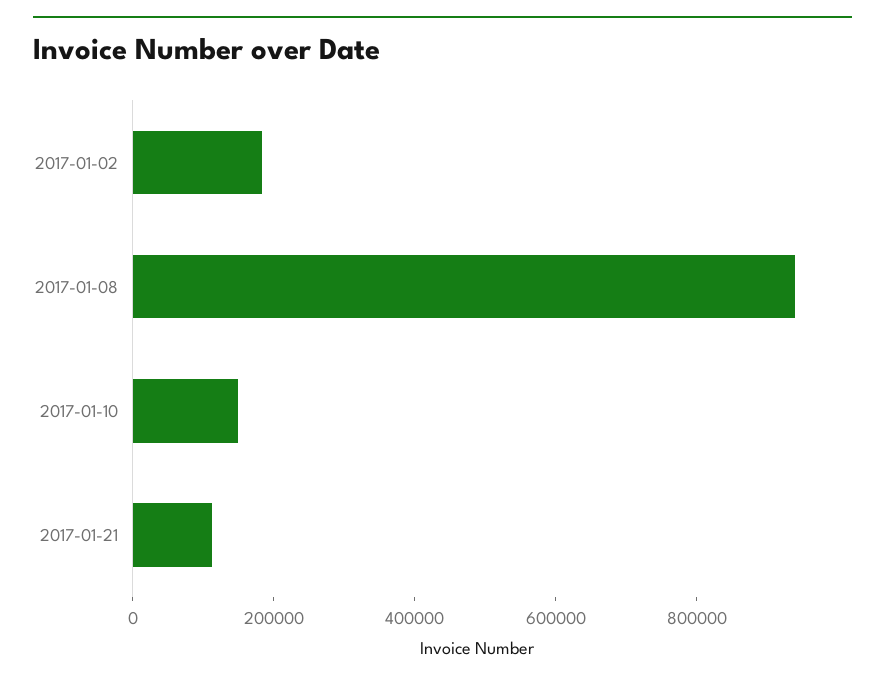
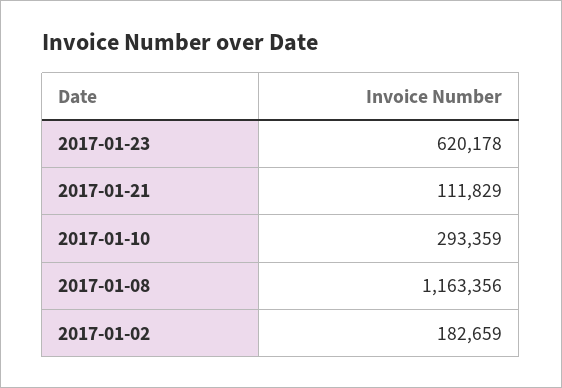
2017-01-08: 950000 -> 1163356
2017-01-10: 150000 -> 293359
2017-01-23: none -> 620178

